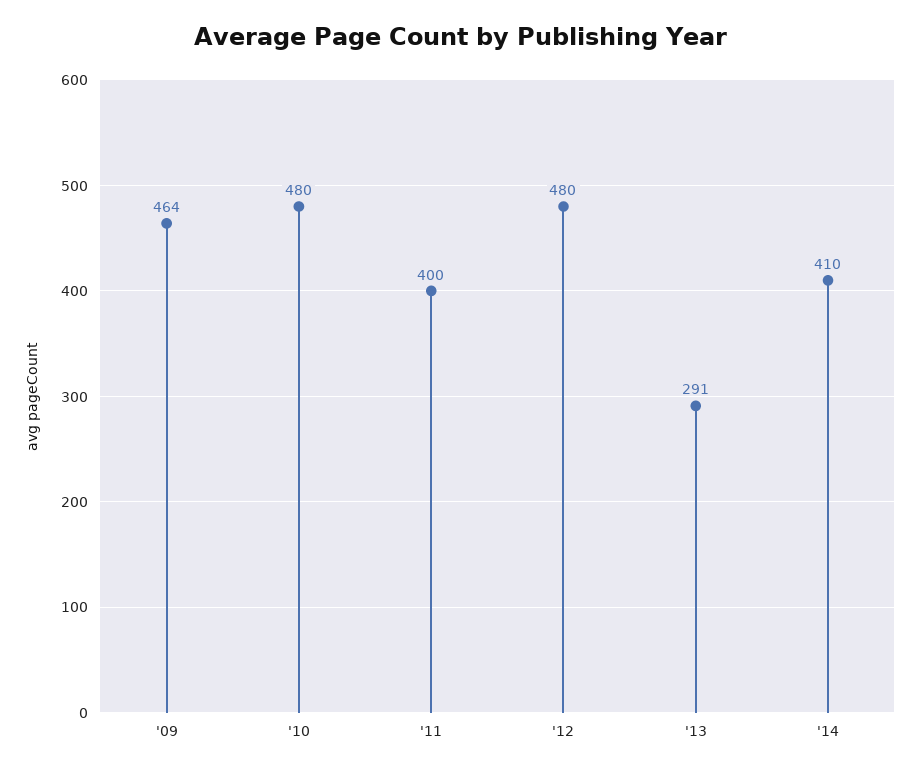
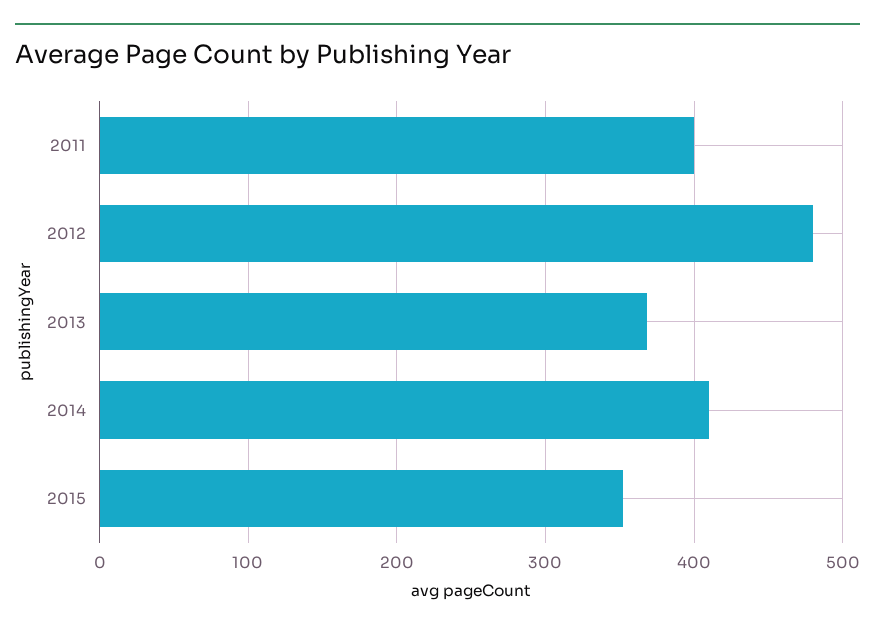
'09: 464 -> none
'10: 480 -> none
'13: 291 -> 370
2015: none -> 350

